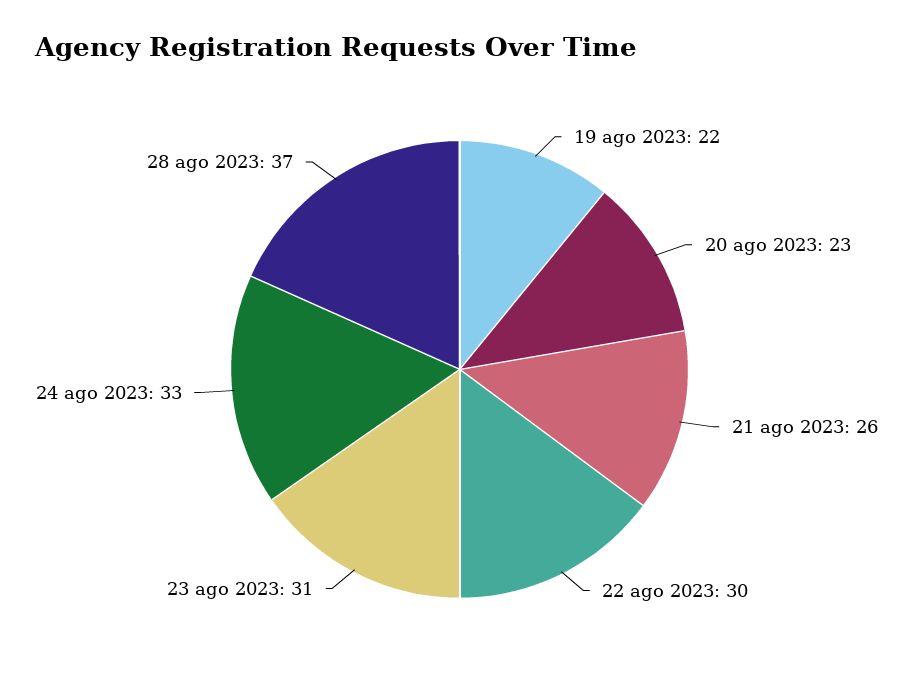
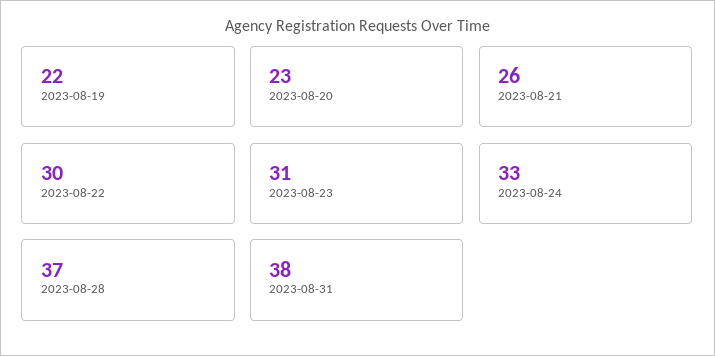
2023-08-31: none -> 38

